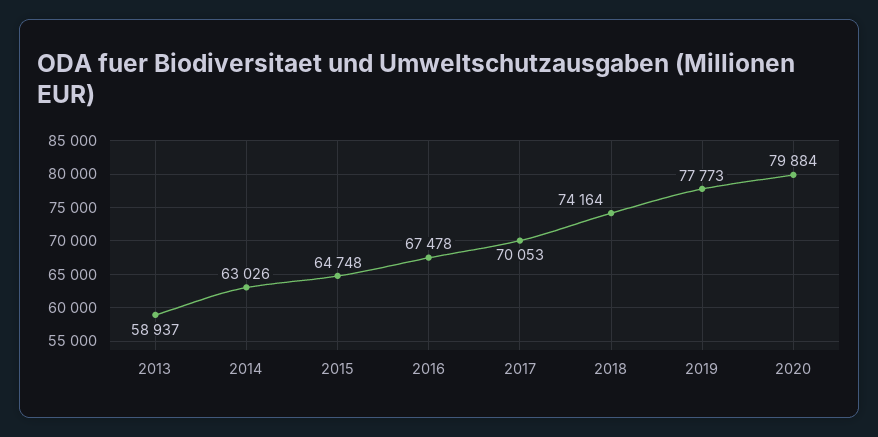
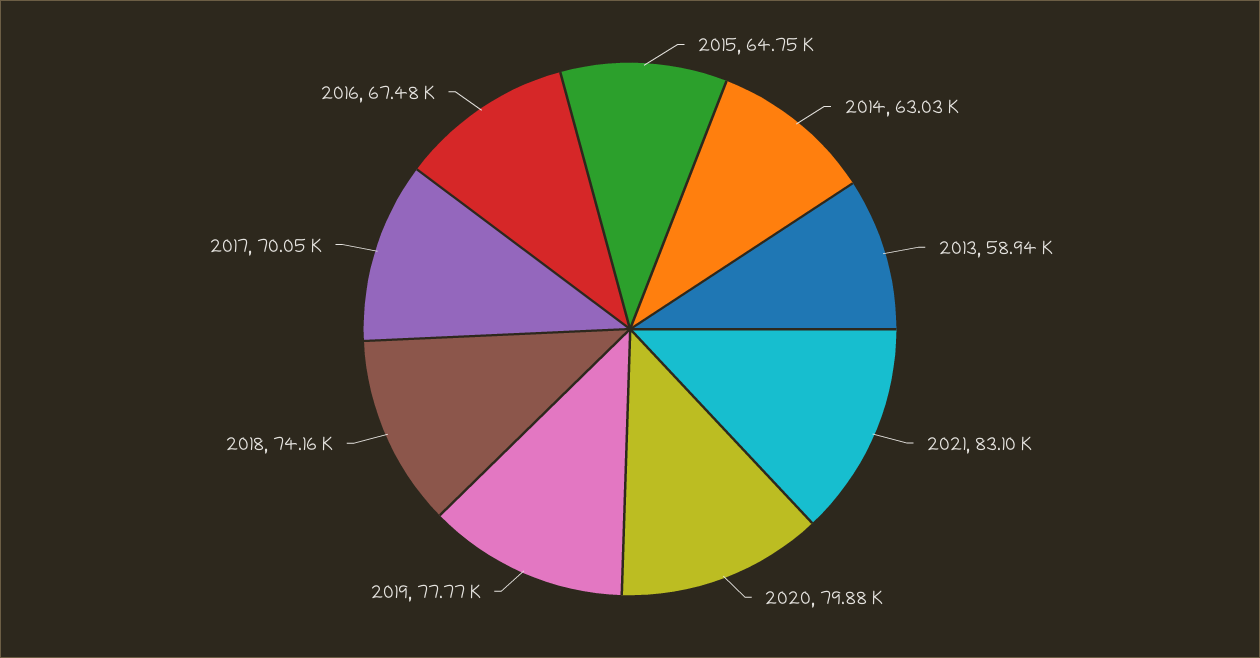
2021: none -> 83100

